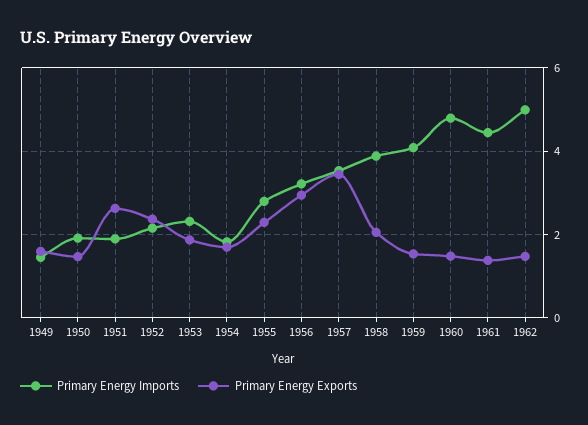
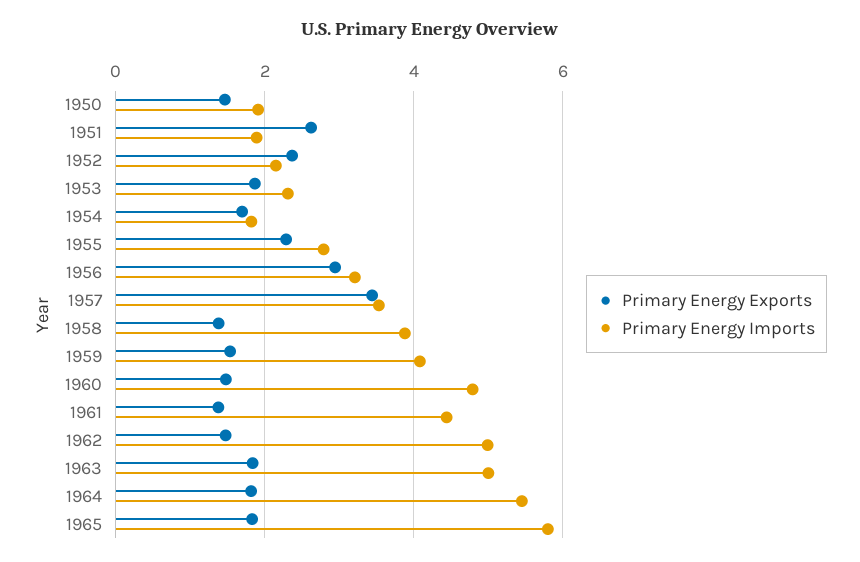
Primary Energy Imports, 1949: 1.4 -> none
Primary Energy Exports, 1949: 1.6 -> none
Primary Energy Exports, 1958: 2 -> 1.4
Primary Energy Exports, 1963: none -> 1.8
Primary Energy Imports, 1963: none -> 5
Primary Energy Exports, 1964: none -> 1.8
Primary Energy Imports, 1964: none -> 5.4
Primary Energy Exports, 1965: none -> 1.8
Primary Energy Imports, 1965: none -> 5.8

